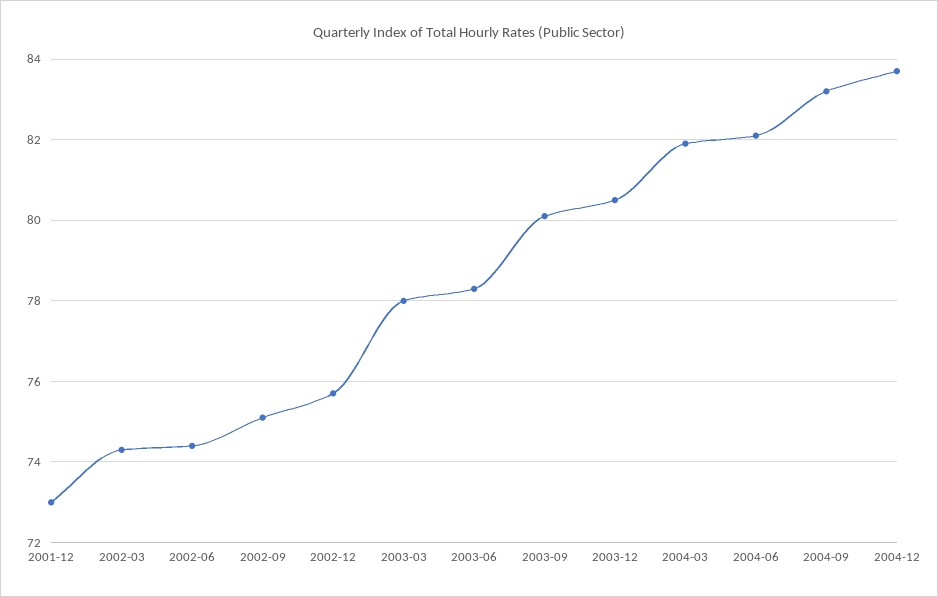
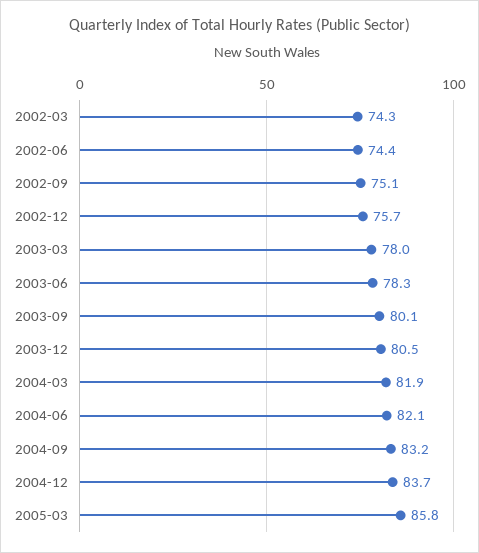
2001-12: 73 -> none
2005-03: none -> 85.8

